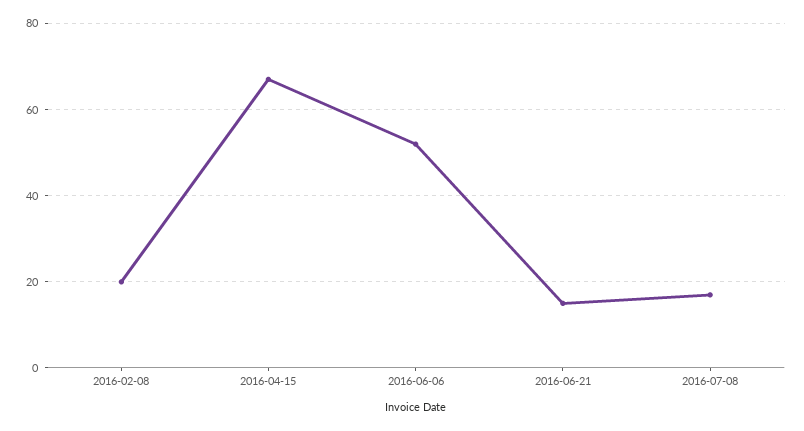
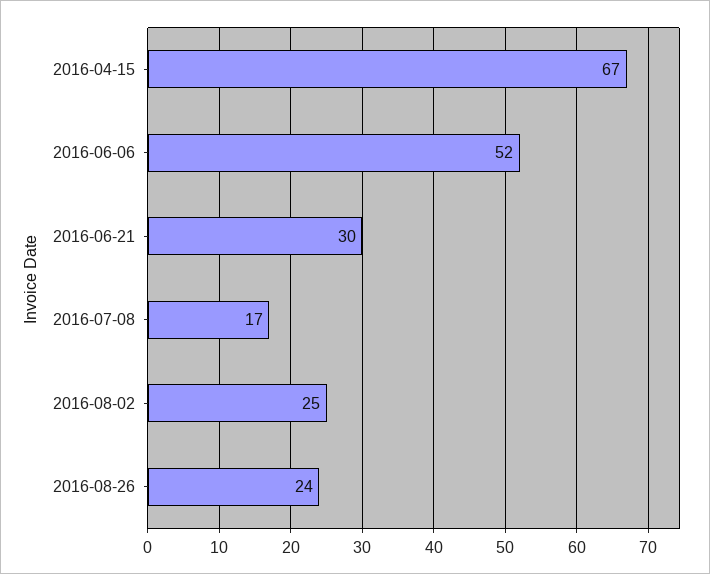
2016-02-08: 20 -> none
2016-06-21: 15 -> 30
2016-08-02: none -> 25
2016-08-26: none -> 24

